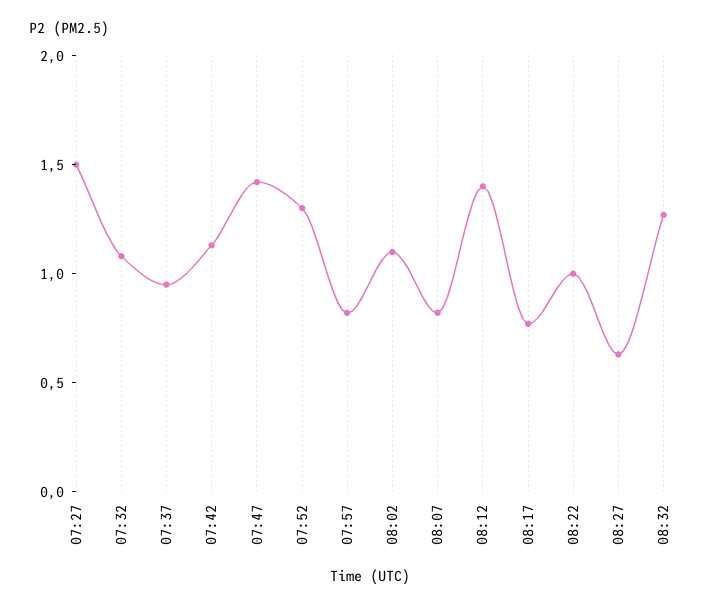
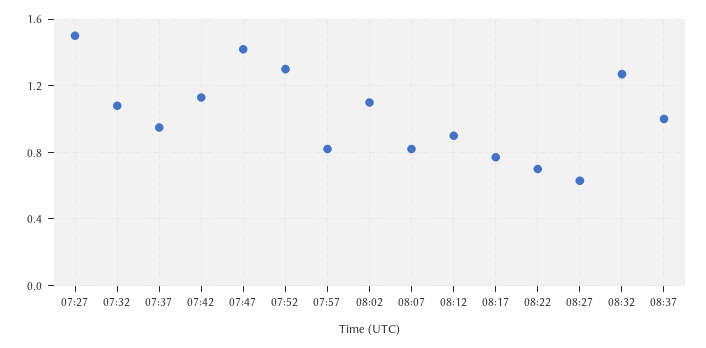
08:12: 1.4 -> 0.9
08:22: 1 -> 0.7
08:37: none -> 1

